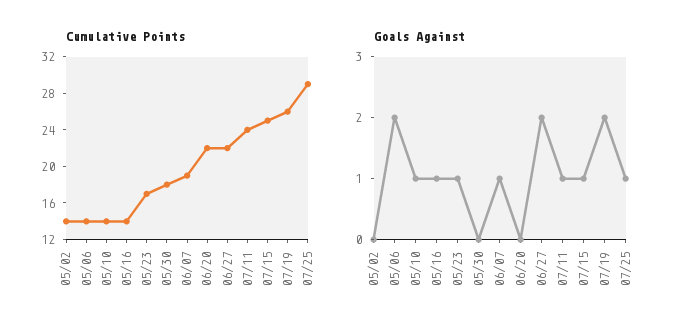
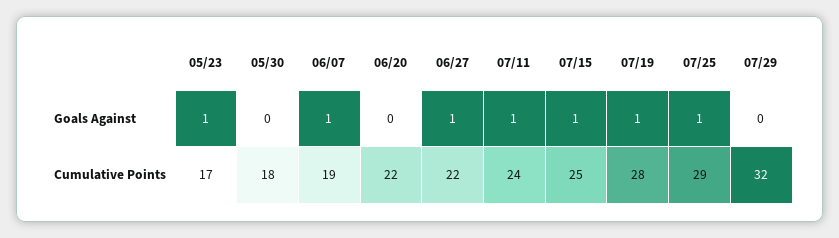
Cumulative Points, 05/02: 14 -> none
Cumulative Points, 05/06: 14 -> none
Cumulative Points, 05/10: 14 -> none
Cumulative Points, 05/16: 14 -> none
Cumulative Points, 07/19: 26 -> 28
Goals Against, 05/02: 0 -> none
Goals Against, 05/06: 2 -> none
Goals Against, 05/10: 1 -> none
Goals Against, 05/16: 1 -> none
Goals Against, 06/27: 2 -> 1
Goals Against, 07/19: 2 -> 1
Goals Against, 07/29: none -> 0
Cumulative Points, 07/29: none -> 32

